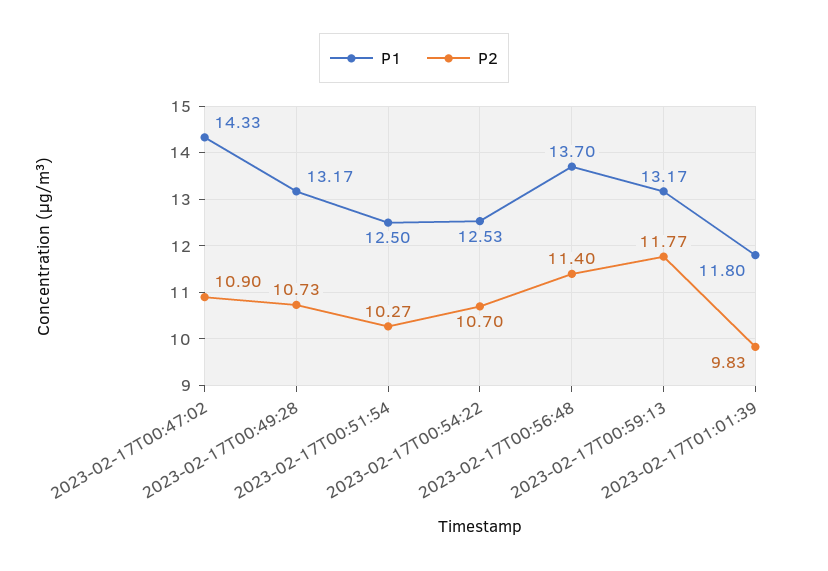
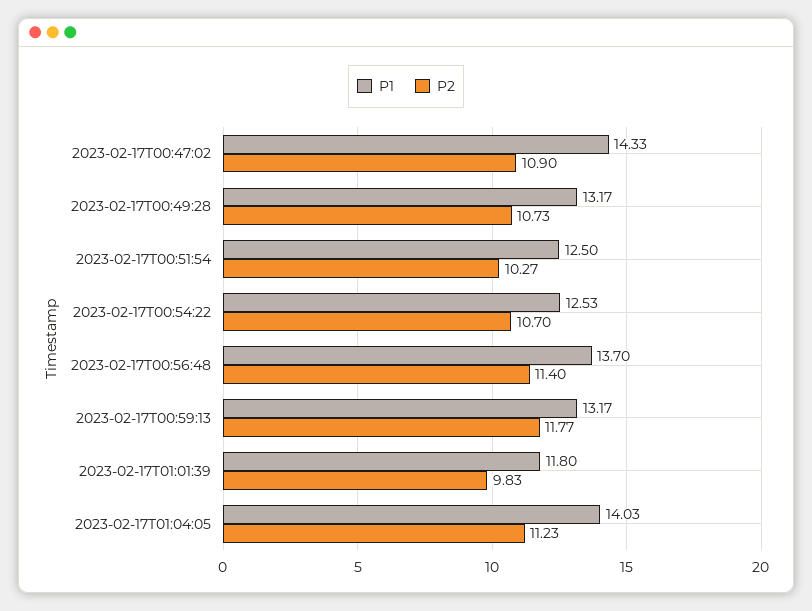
P1, 2023-02-17T01:04:05: none -> 14.03
P2, 2023-02-17T01:04:05: none -> 11.23

